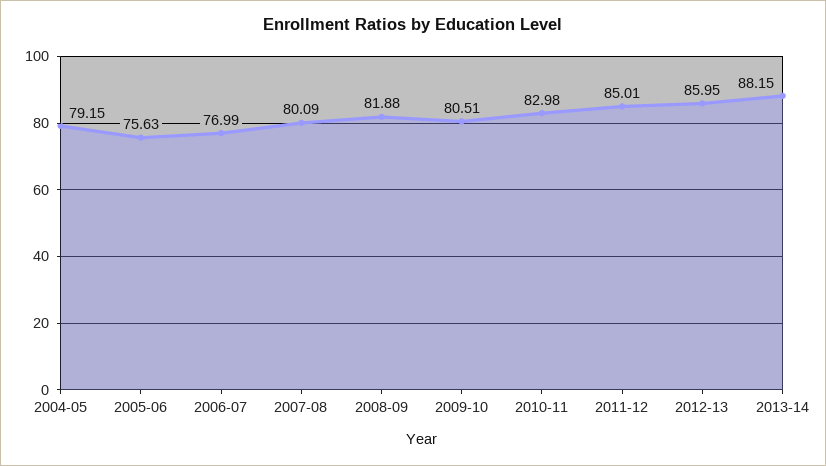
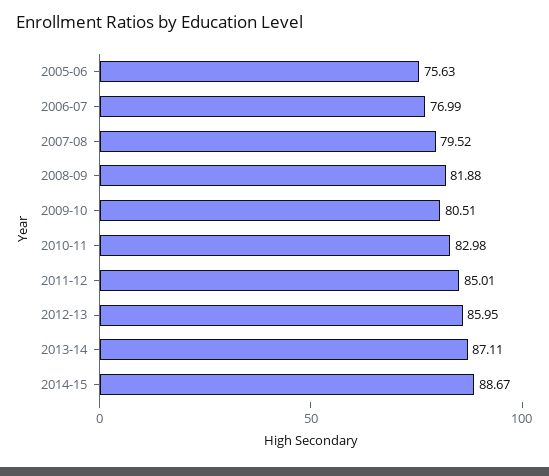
2004-05: 79.15 -> none
2007-08: 80.09 -> 79.52
2013-14: 88.15 -> 87.11
2014-15: none -> 88.67

